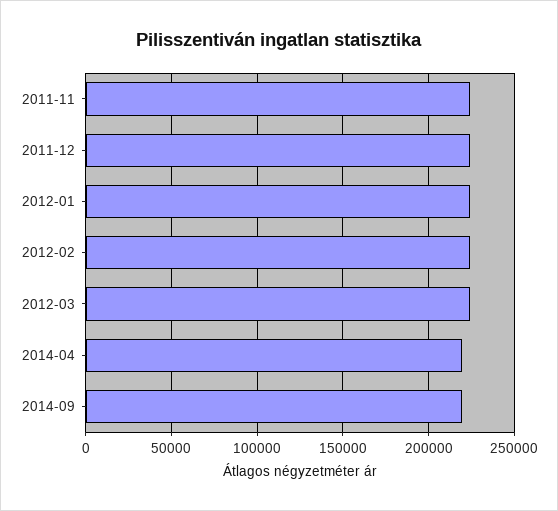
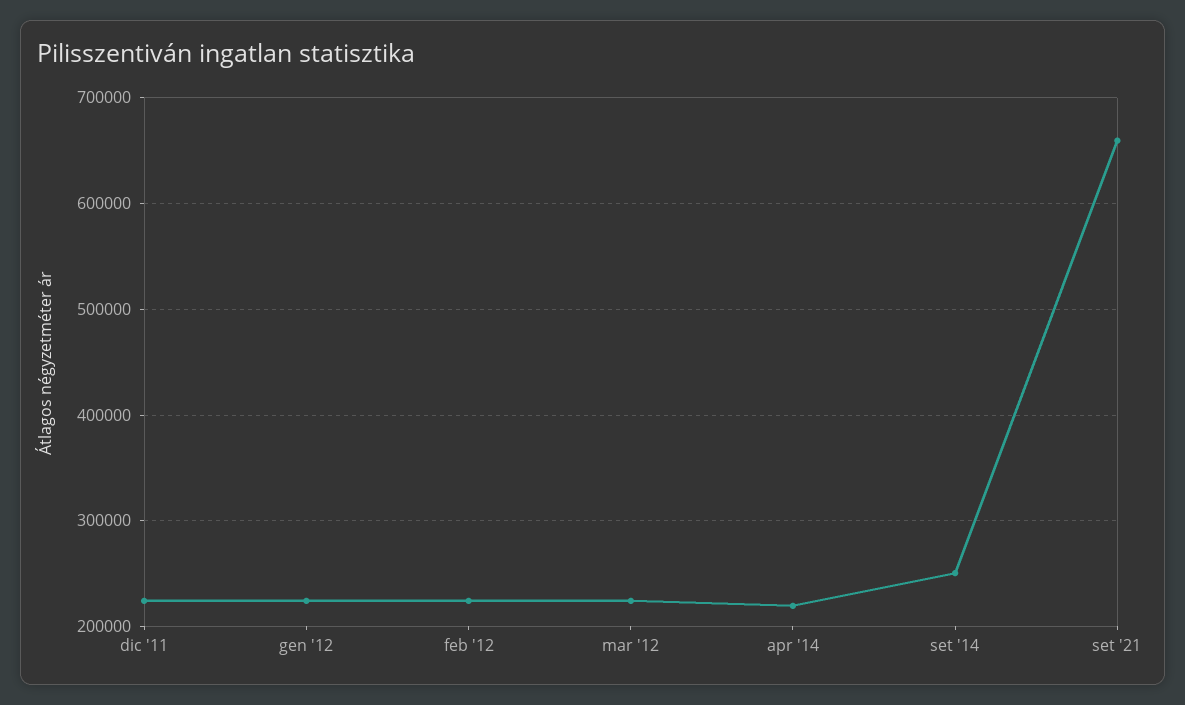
2011-11: 225000 -> none
2014-09: 220000 -> 250000
set '21: none -> 660000

